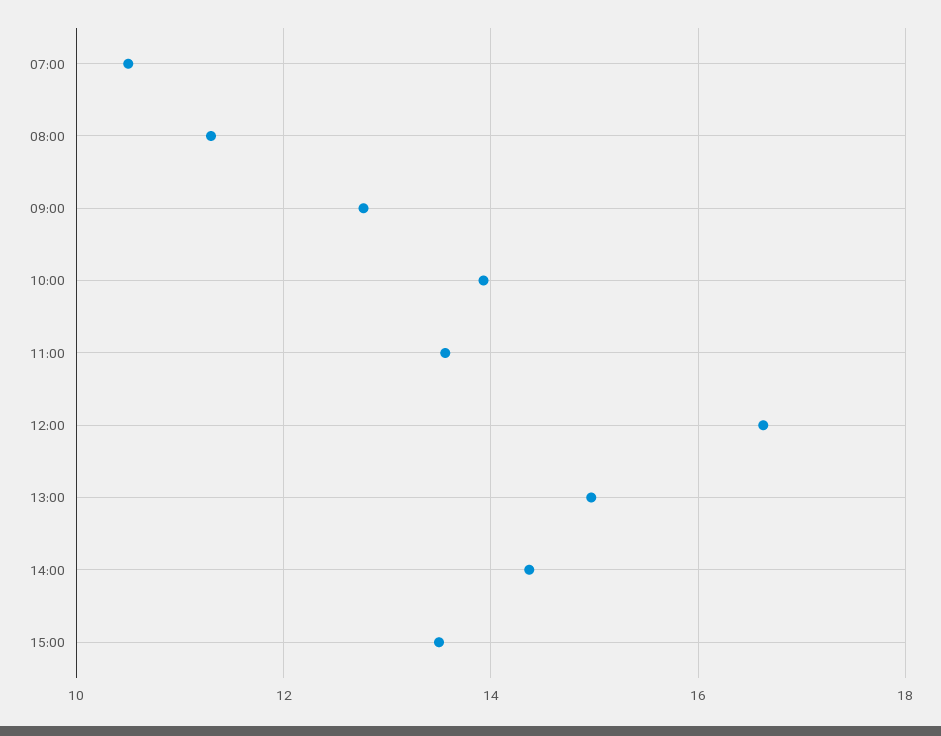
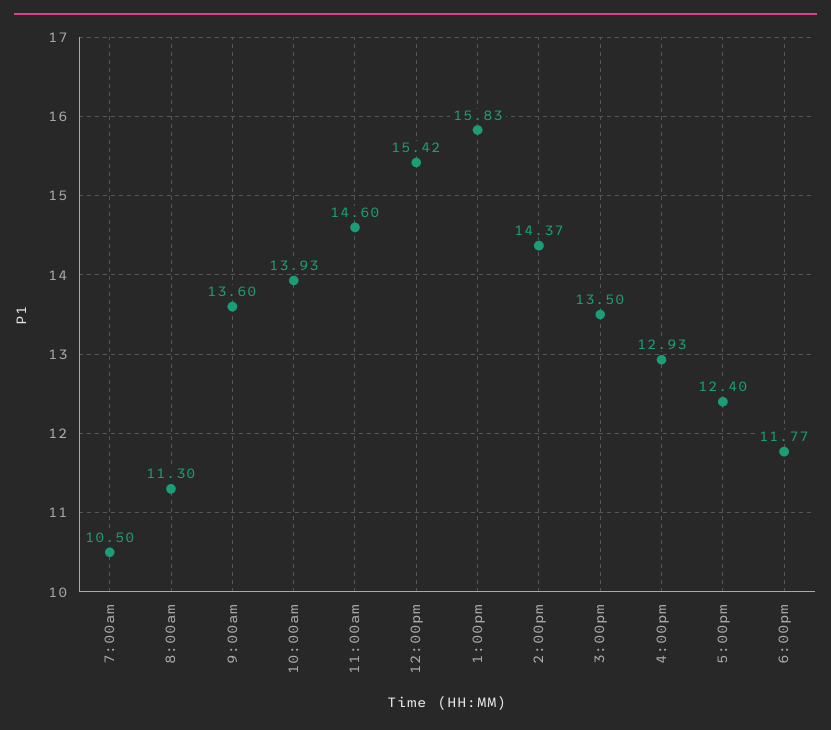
09:00: 12.8 -> 13.6
11:00: 13.6 -> 14.6
12:00: 16.6 -> 15.42
13:00: 15 -> 15.83
4:00pm: none -> 12.93
5:00pm: none -> 12.4
6:00pm: none -> 11.77

